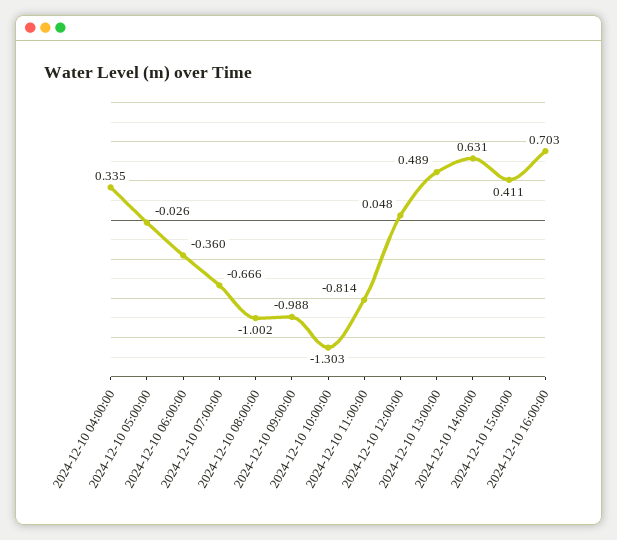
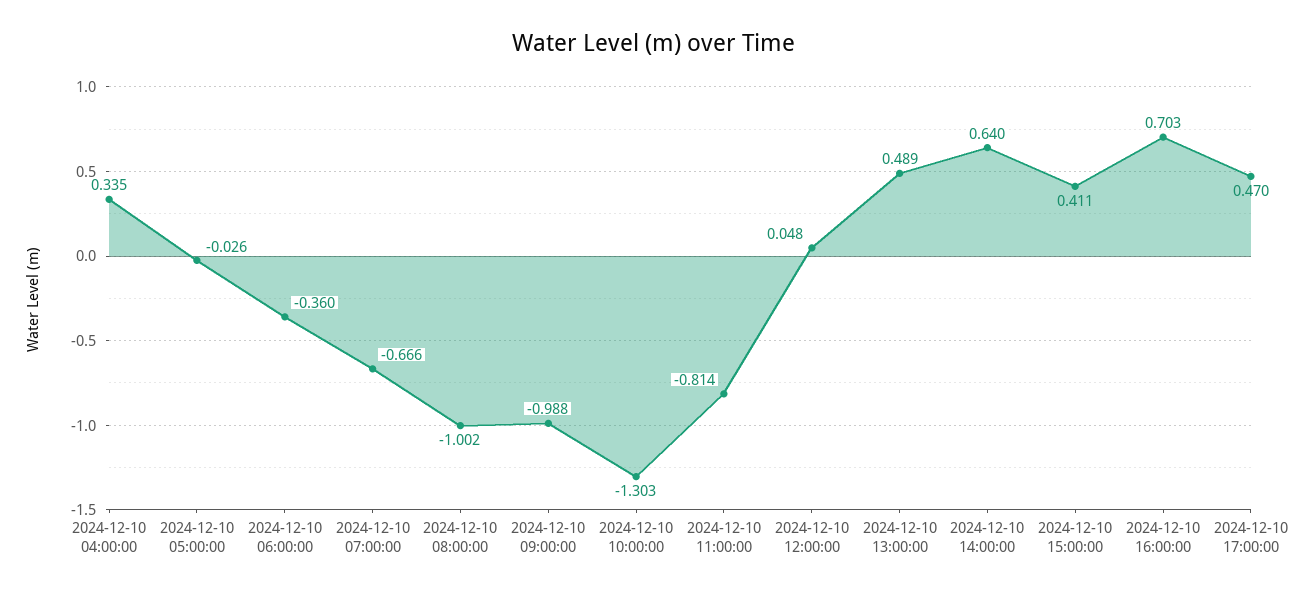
2024-12-10 14:00:00: 0.631 -> 0.64
2024-12-10 17:00:00: none -> 0.47

